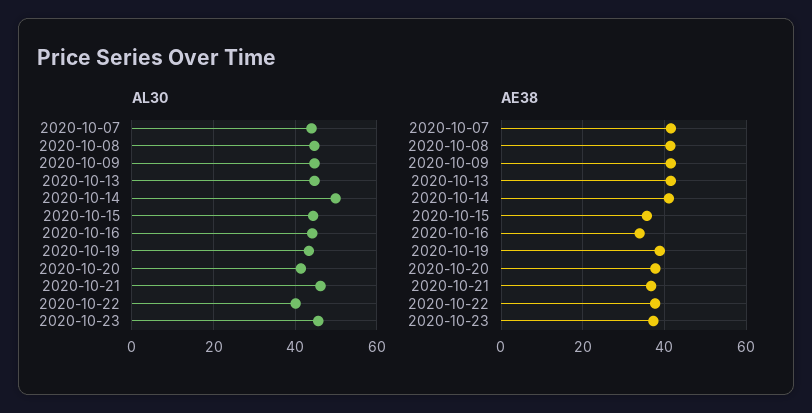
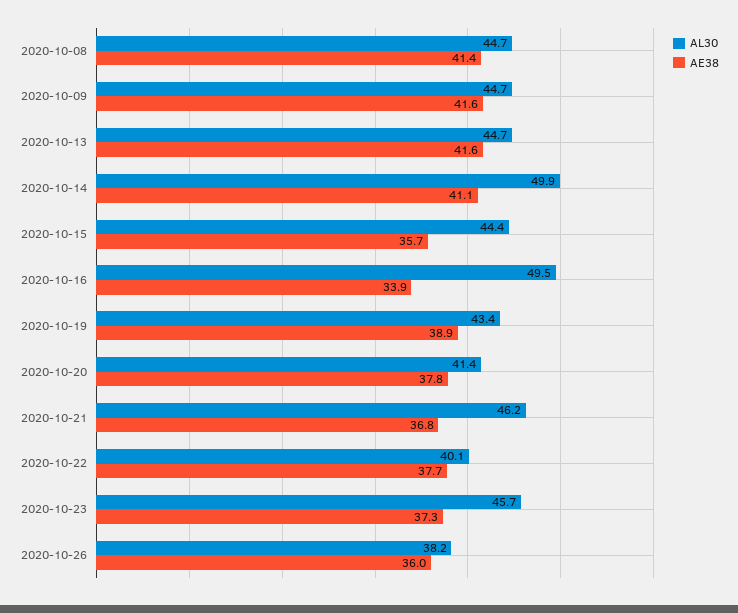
AL30, 2020-10-07: 44 -> none
AL30, 2020-10-16: 44 -> 49.5
AE38, 2020-10-07: 42 -> none
AL30, 2020-10-26: none -> 38.2
AE38, 2020-10-26: none -> 36

